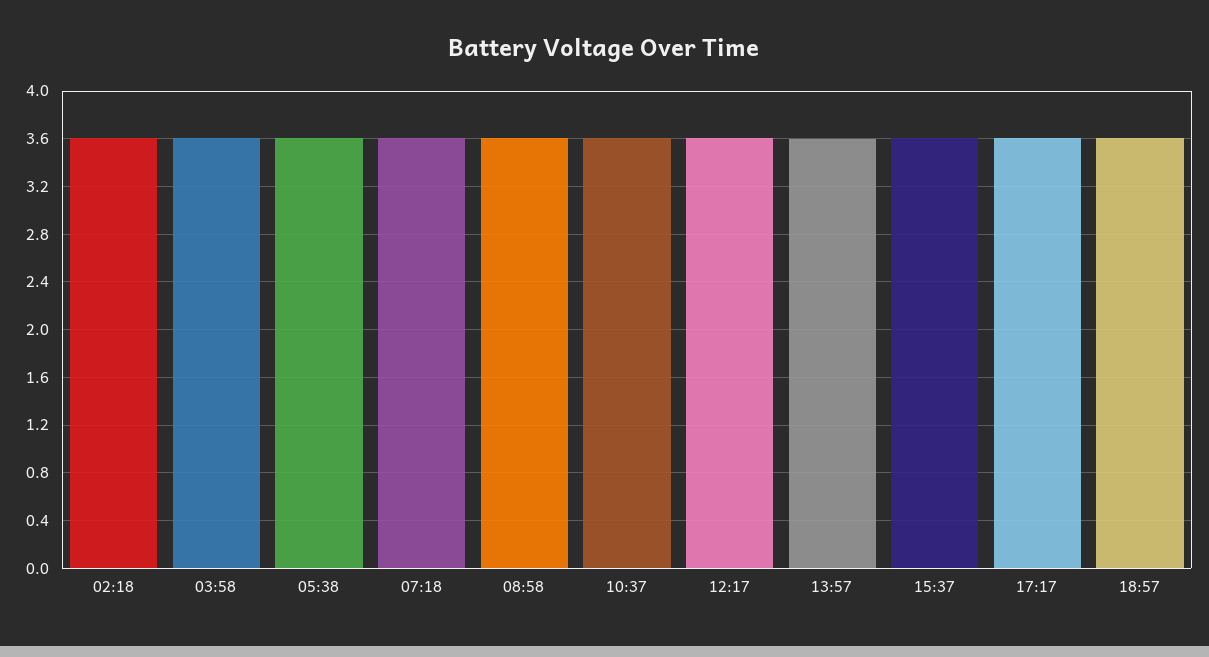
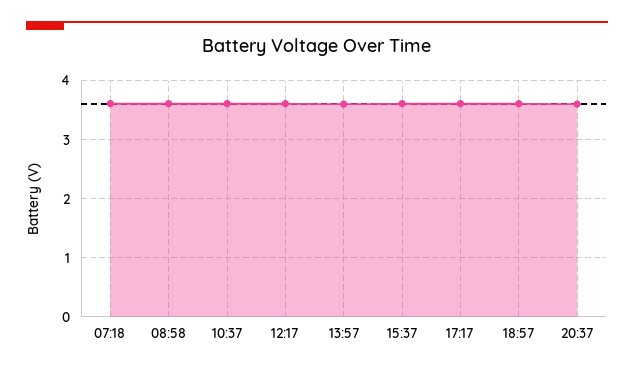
02:18: 3.6 -> none
03:58: 3.6 -> none
05:38: 3.6 -> none
20:37: none -> 3.6

